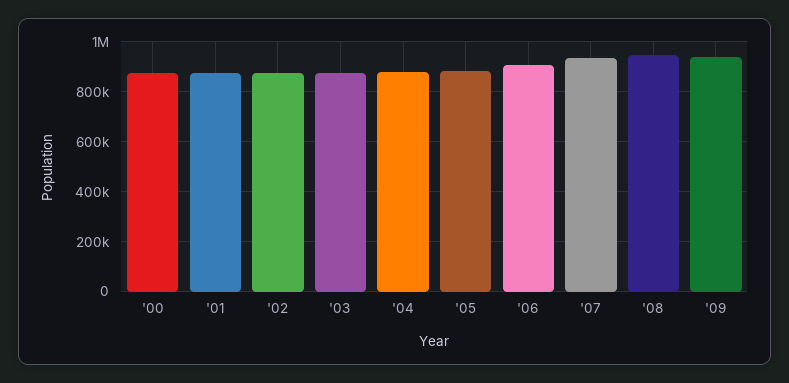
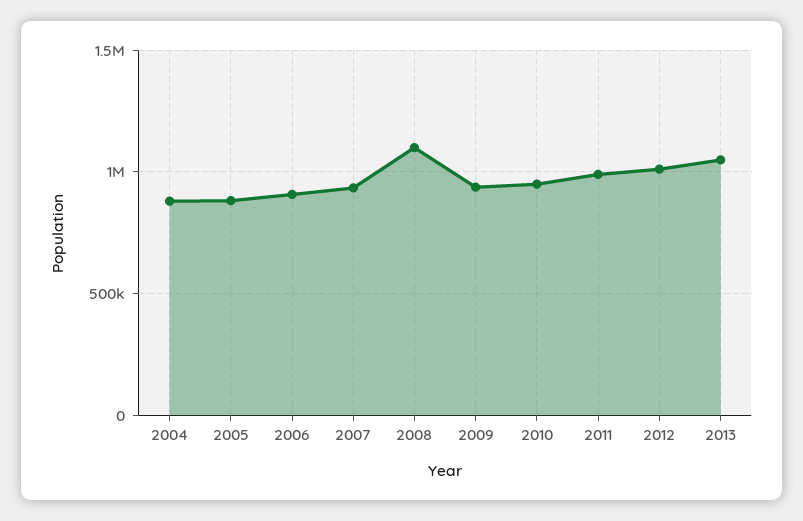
'00: 875000 -> none
'01: 875000 -> none
'02: 875000 -> none
'03: 875000 -> none
'08: 950000 -> 1100000
2010: none -> 950000
2011: none -> 1000000
2012: none -> 1000000
2013: none -> 1050000

